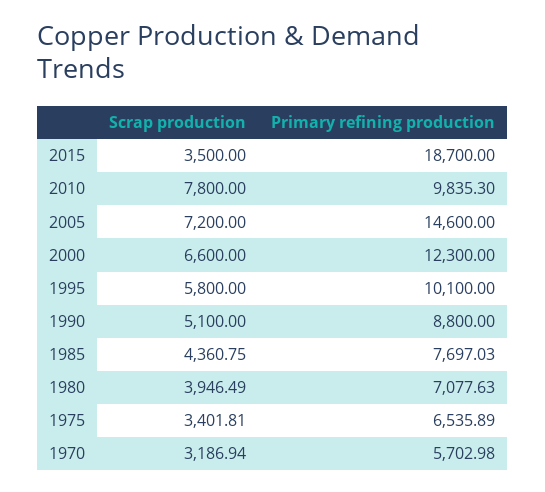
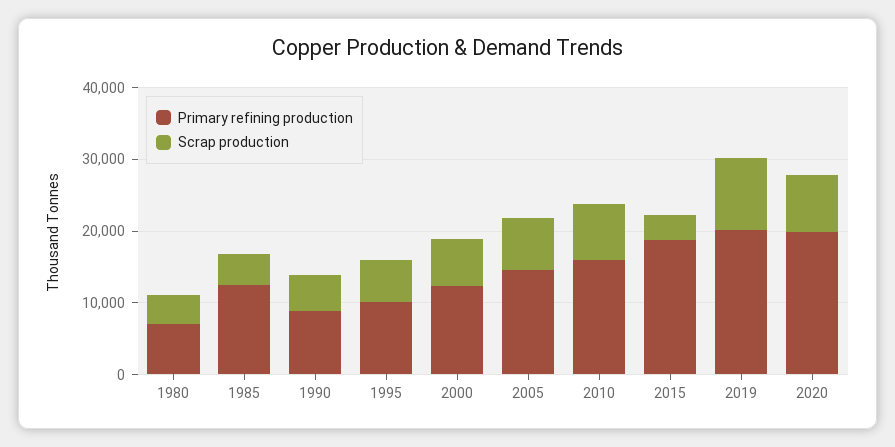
Primary refining production, 2010: 9835.3 -> 16000
Primary refining production, 1985: 7697.03 -> 12000
Scrap production, 1975: 3401.81 -> none
Primary refining production, 1975: 6535.89 -> none
Scrap production, 1970: 3186.94 -> none
Primary refining production, 1970: 5702.98 -> none
Primary refining production, 2019: none -> 20000
Scrap production, 2019: none -> 10000
Primary refining production, 2020: none -> 20000
Scrap production, 2020: none -> 8000

